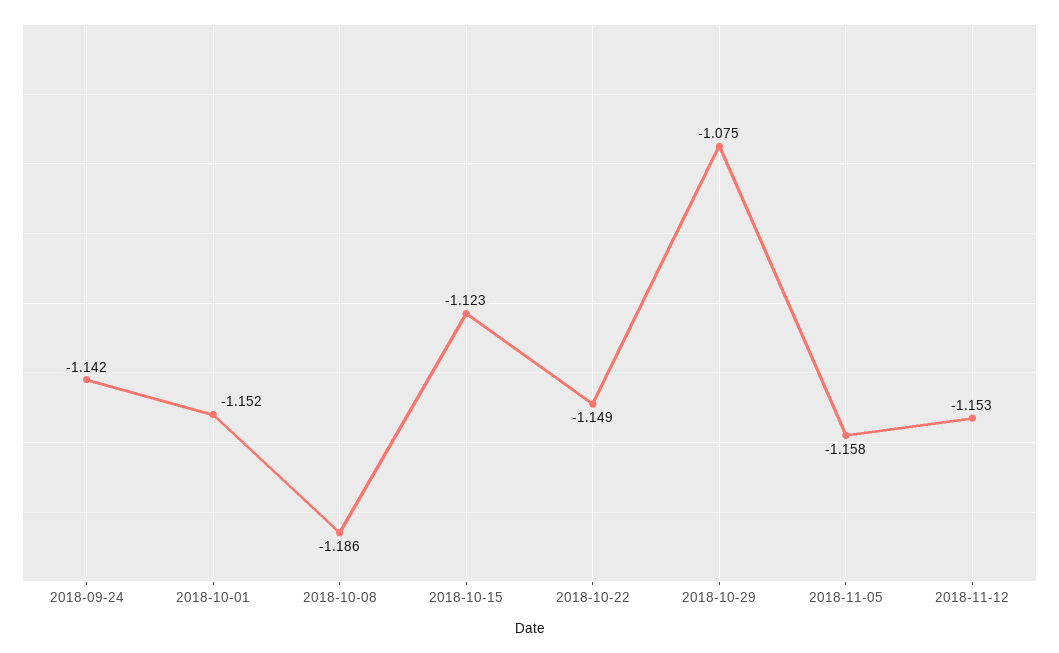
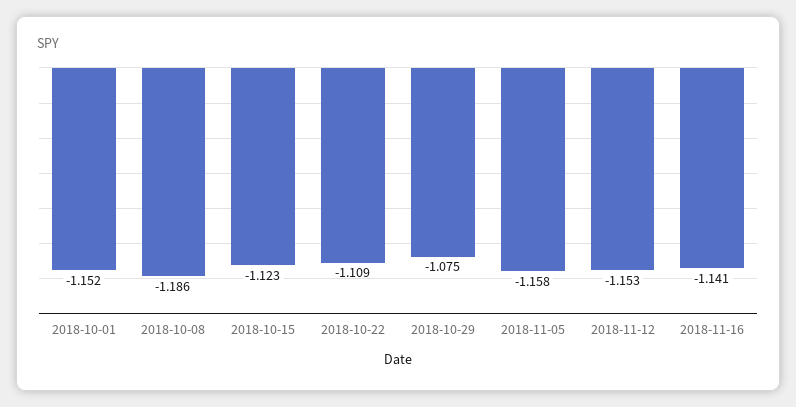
2018-09-24: -1.142 -> none
2018-10-22: -1.149 -> -1.109
2018-11-16: none -> -1.141

